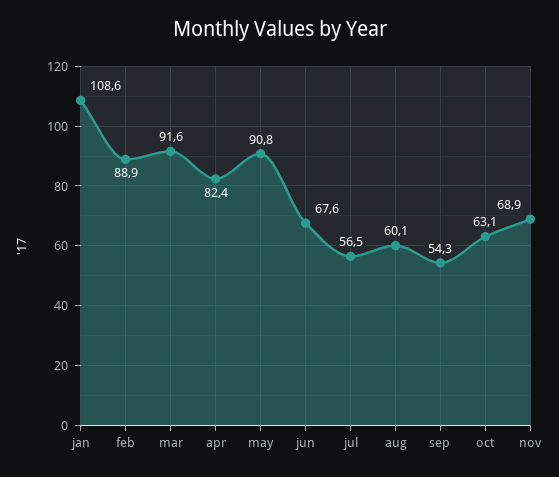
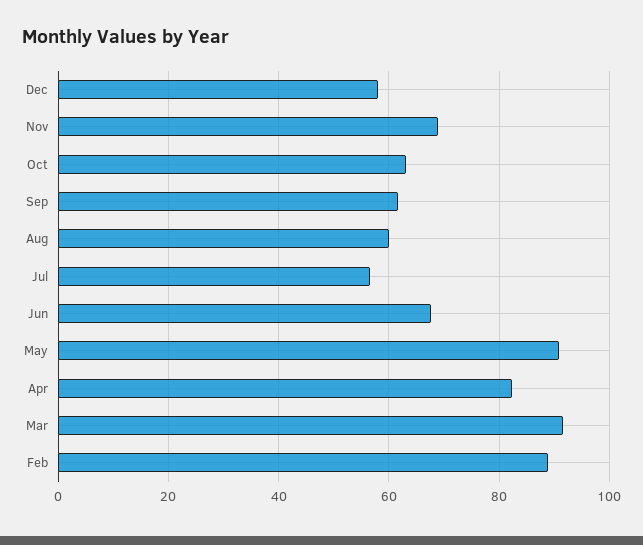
jan: 108.6 -> none
sep: 54.3 -> 62
Dec: none -> 58

